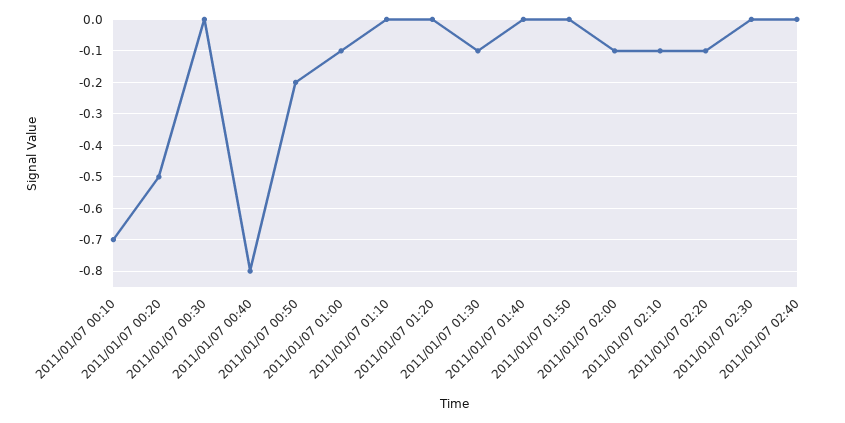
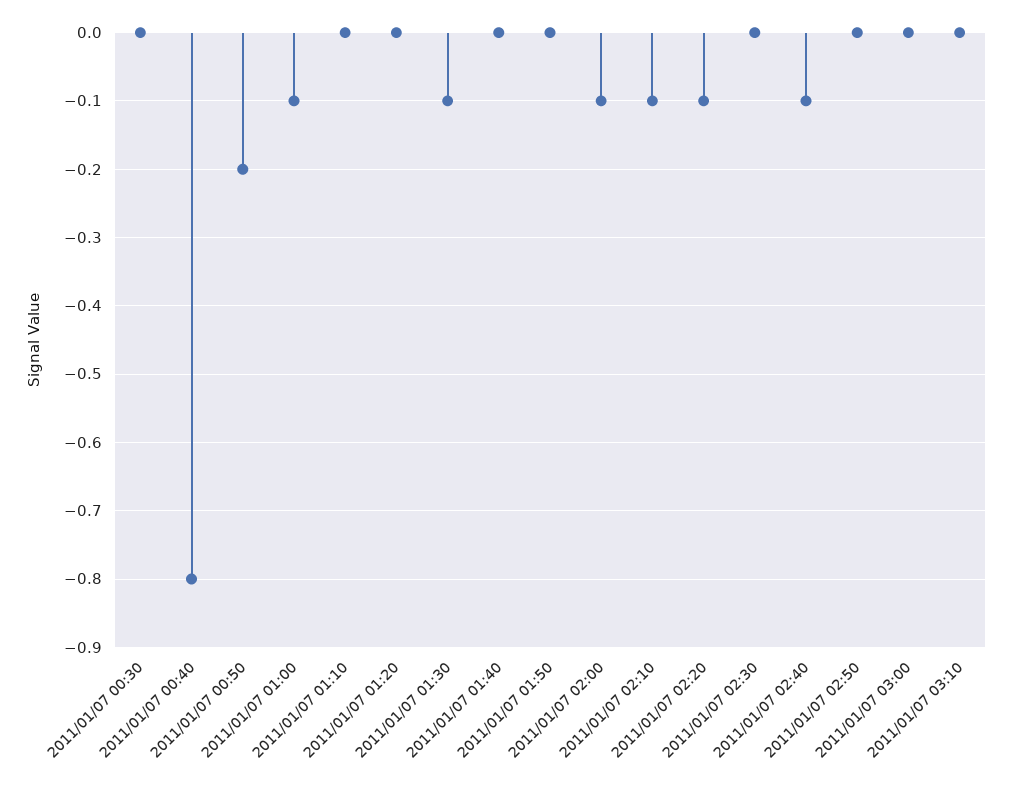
2011/01/07 00:10: -0.7 -> none
2011/01/07 00:20: -0.5 -> none
2011/01/07 02:40: 0 -> -0.1
2011/01/07 02:50: none -> 0
2011/01/07 03:00: none -> 0
2011/01/07 03:10: none -> 0

